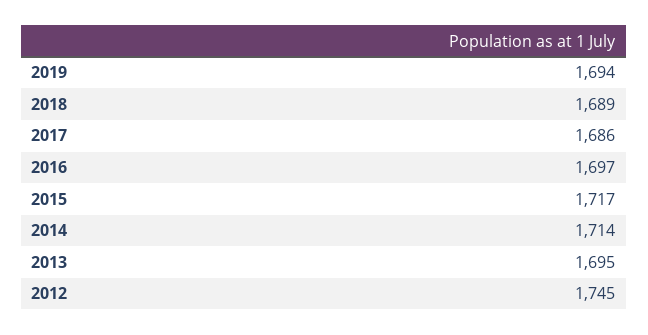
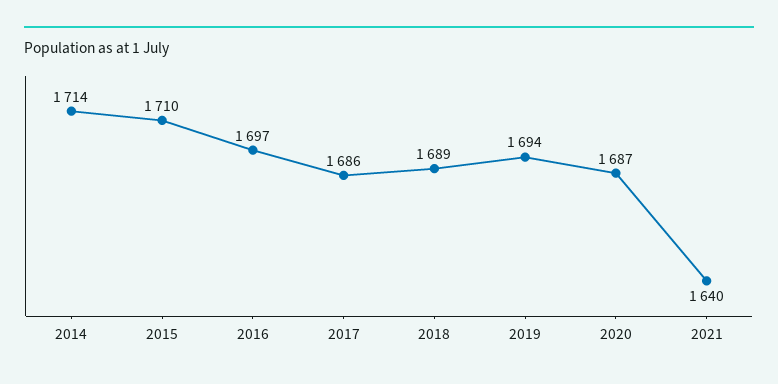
2015: 1717 -> 1710
2013: 1695 -> none
2012: 1745 -> none
2020: none -> 1687
2021: none -> 1640

